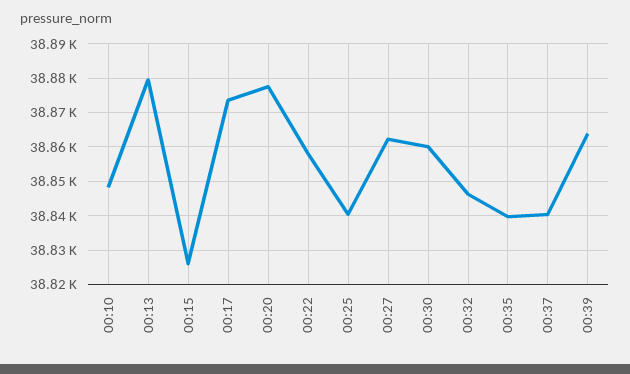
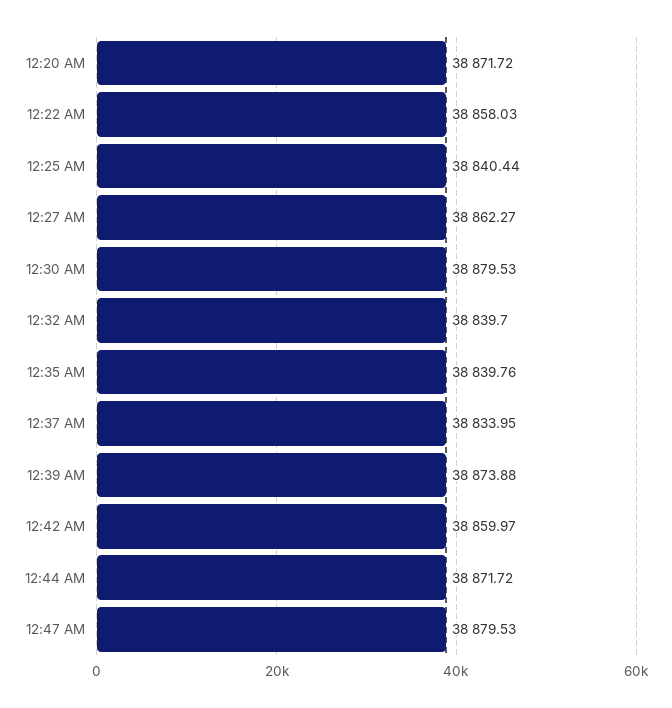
00:10: 38848 -> none
00:13: 38880 -> none
00:15: 38826 -> none
00:17: 38874 -> none
00:20: 38878 -> 38871.72
00:30: 38860 -> 38879.53
00:32: 38846 -> 38839.7
00:37: 38840 -> 38833.95
00:39: 38864 -> 38873.88
12:42 AM: none -> 38859.97
12:44 AM: none -> 38871.72
12:47 AM: none -> 38879.53

